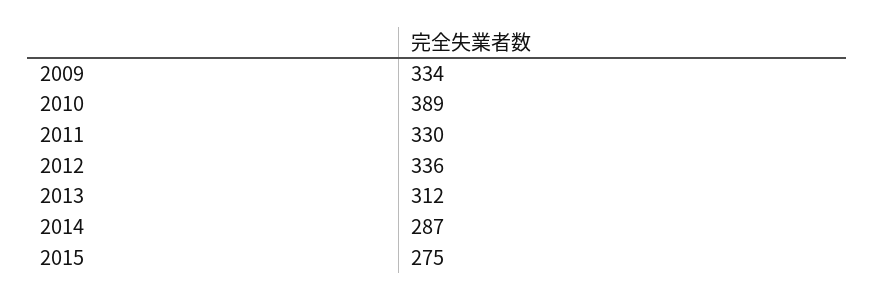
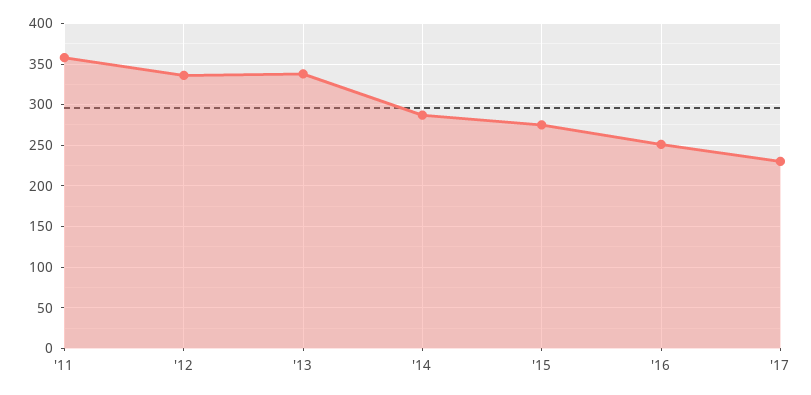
2009: 334 -> none
2010: 389 -> none
2011: 330 -> 360
2013: 312 -> 340
'16: none -> 250
'17: none -> 230

